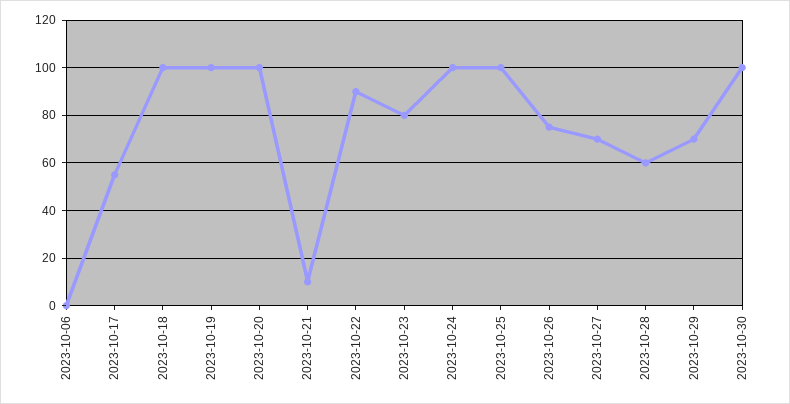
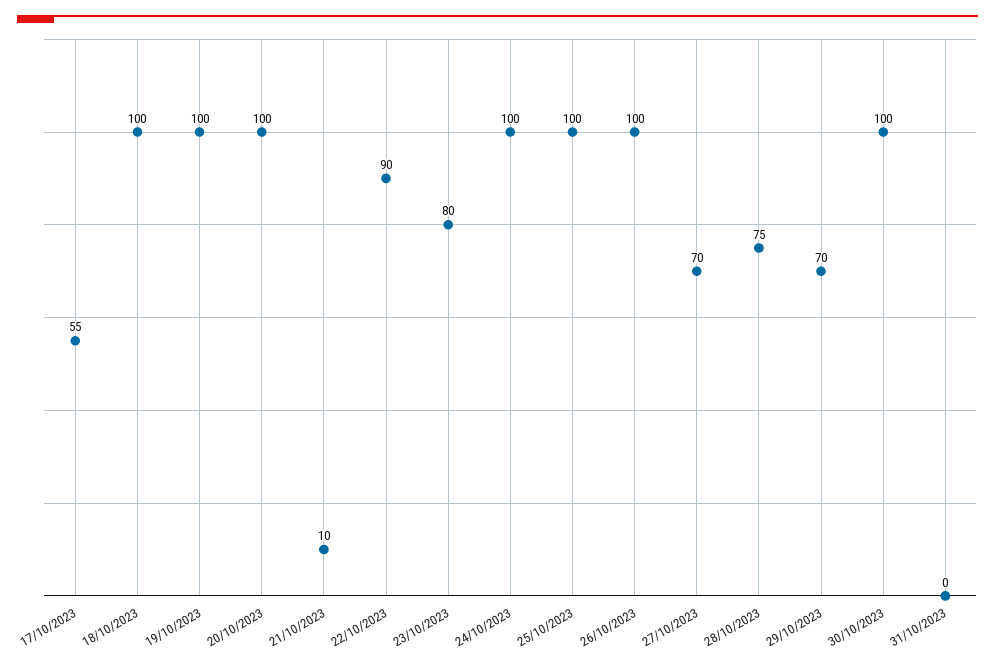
2023-10-06: 0 -> none
2023-10-26: 75 -> 100
2023-10-28: 60 -> 75
31/10/2023: none -> 0

